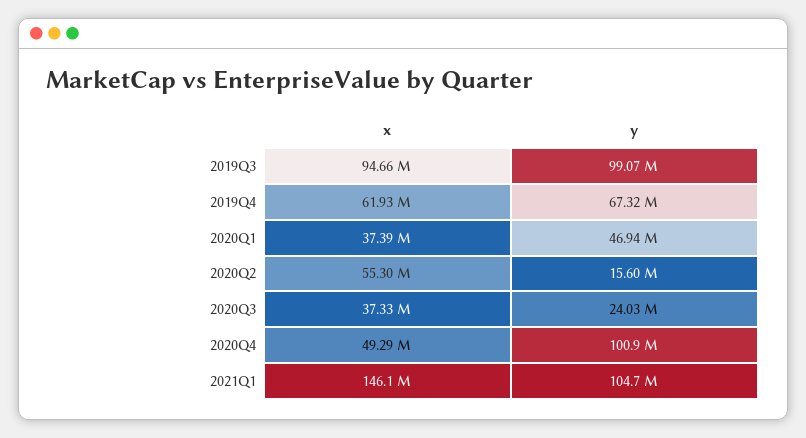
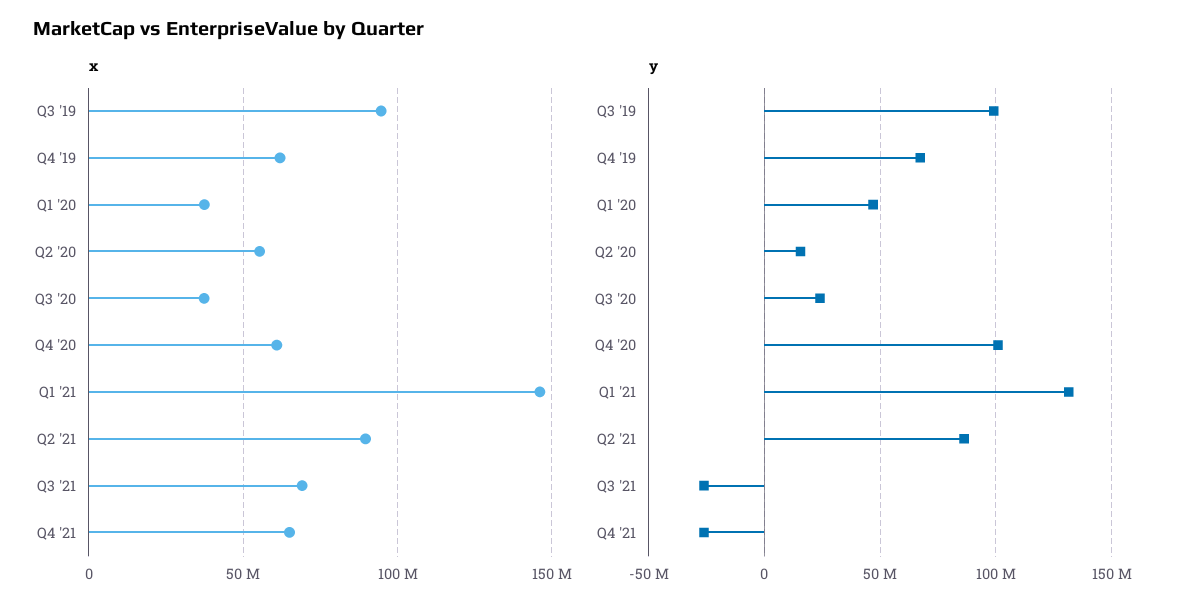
x, 2020Q4: 49290000 -> 60000000
y, 2021Q1: 104700000 -> 130000000
x, Q2 '21: none -> 90000000
x, Q3 '21: none -> 70000000
x, Q4 '21: none -> 65000000
y, Q2 '21: none -> 85000000
y, Q3 '21: none -> -25000000
y, Q4 '21: none -> -25000000

